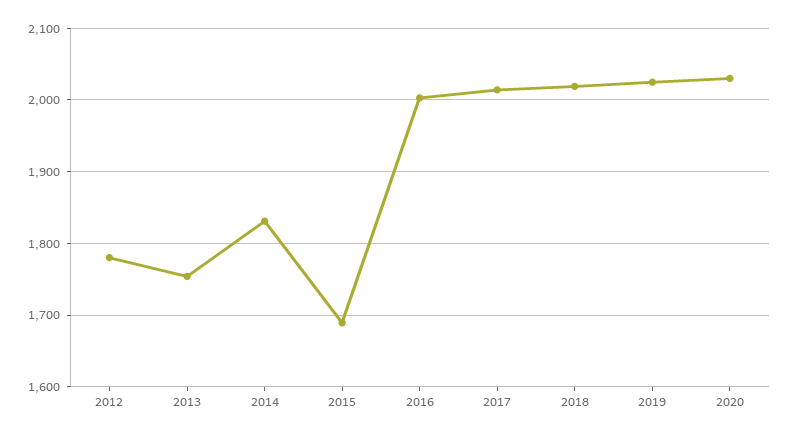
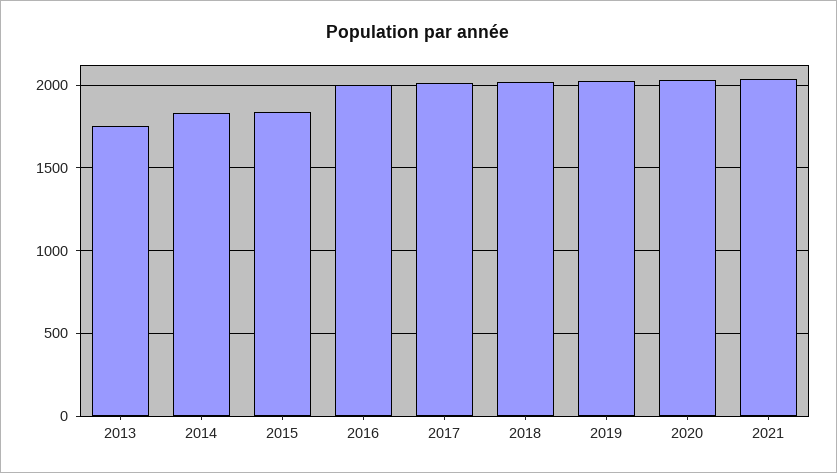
2012: 1780 -> none
2015: 1690 -> 1850
2021: none -> 2050

